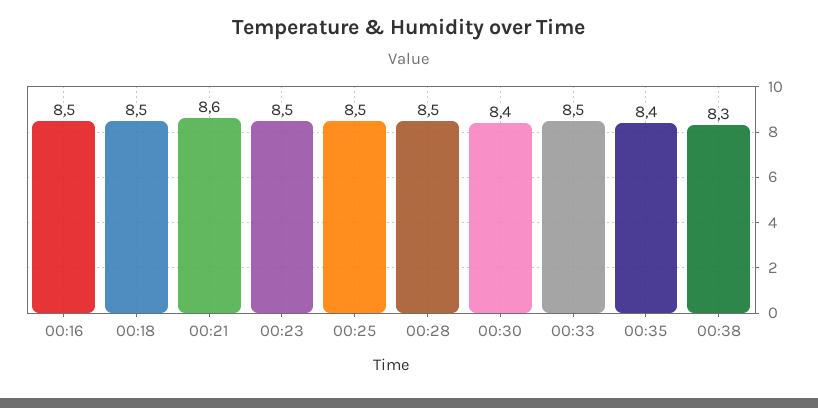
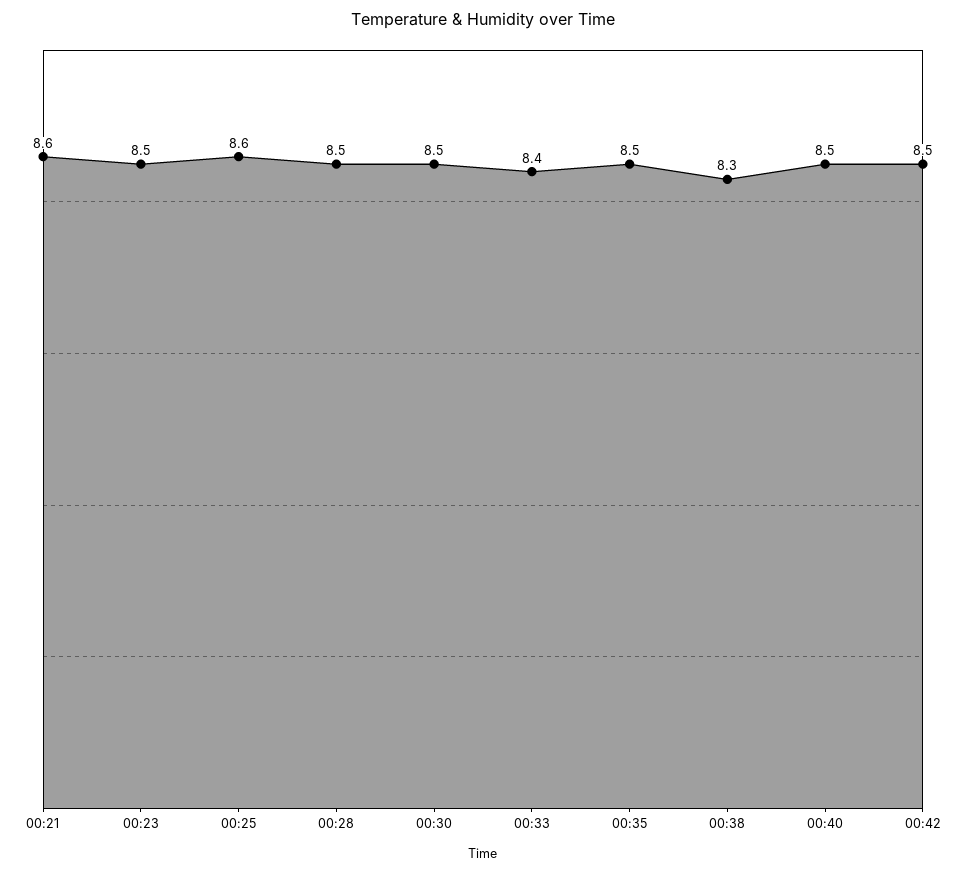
00:16: 8.5 -> none
00:18: 8.5 -> none
00:25: 8.5 -> 8.6
00:30: 8.4 -> 8.5
00:33: 8.5 -> 8.4
00:35: 8.4 -> 8.5
00:40: none -> 8.5
00:42: none -> 8.5

